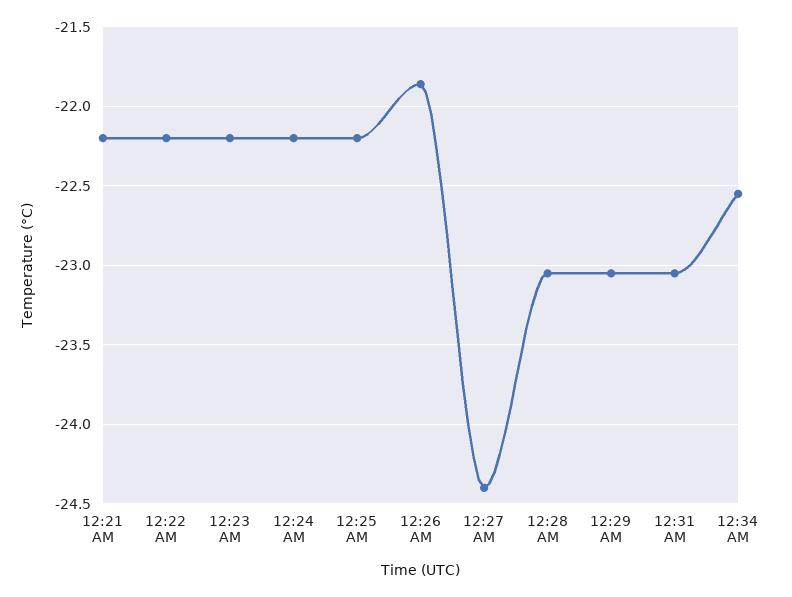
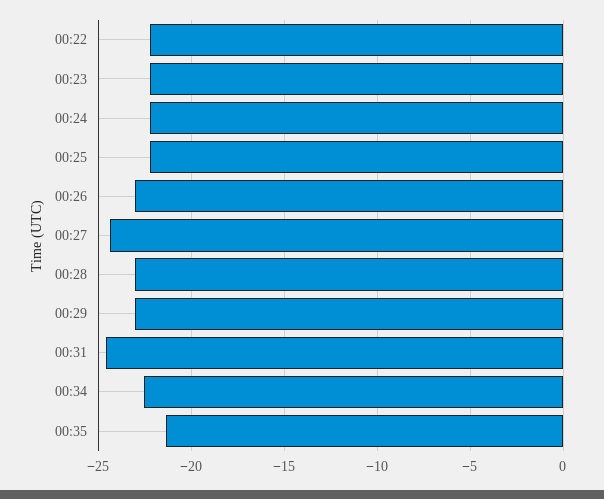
12:21 AM: -22.2 -> none
12:26 AM: -21.85 -> -23
12:31 AM: -23.05 -> -24.5
00:35: none -> -21.5

